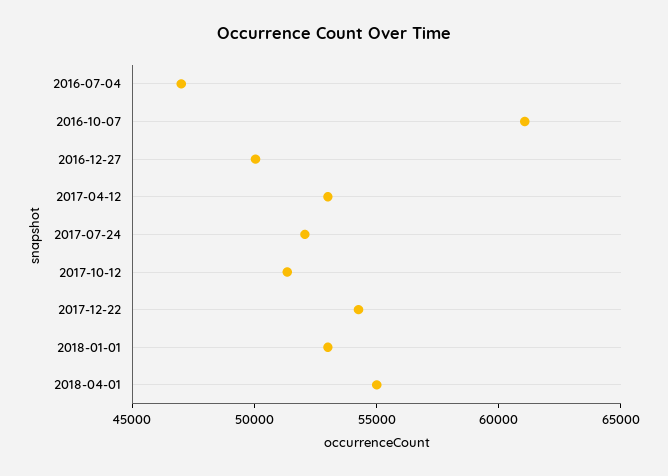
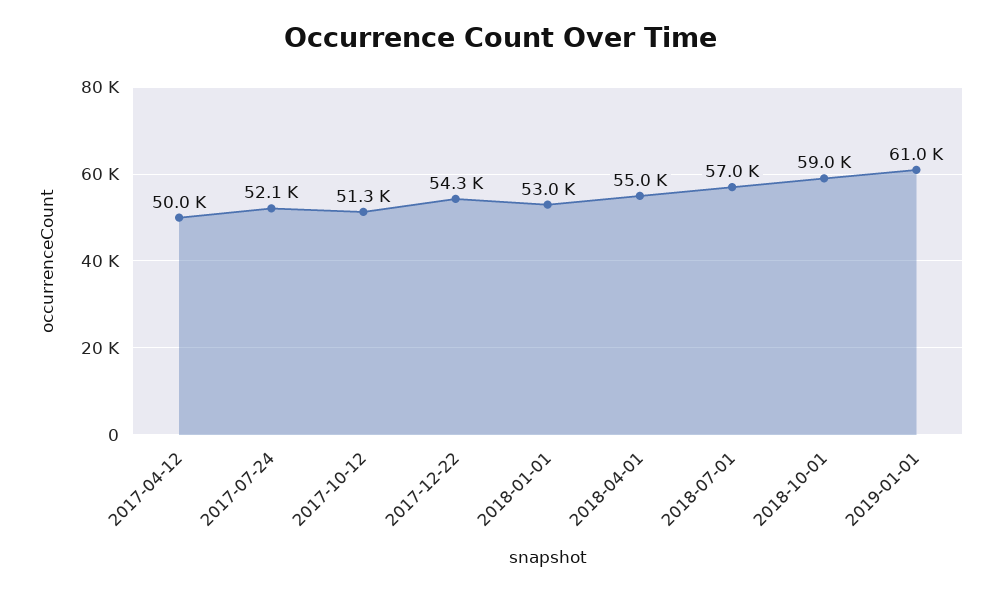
2016-07-04: 47000 -> none
2016-10-07: 61000 -> none
2016-12-27: 50000 -> none
2017-04-12: 53000 -> 50000
2018-07-01: none -> 57000
2018-10-01: none -> 59000
2019-01-01: none -> 61000

